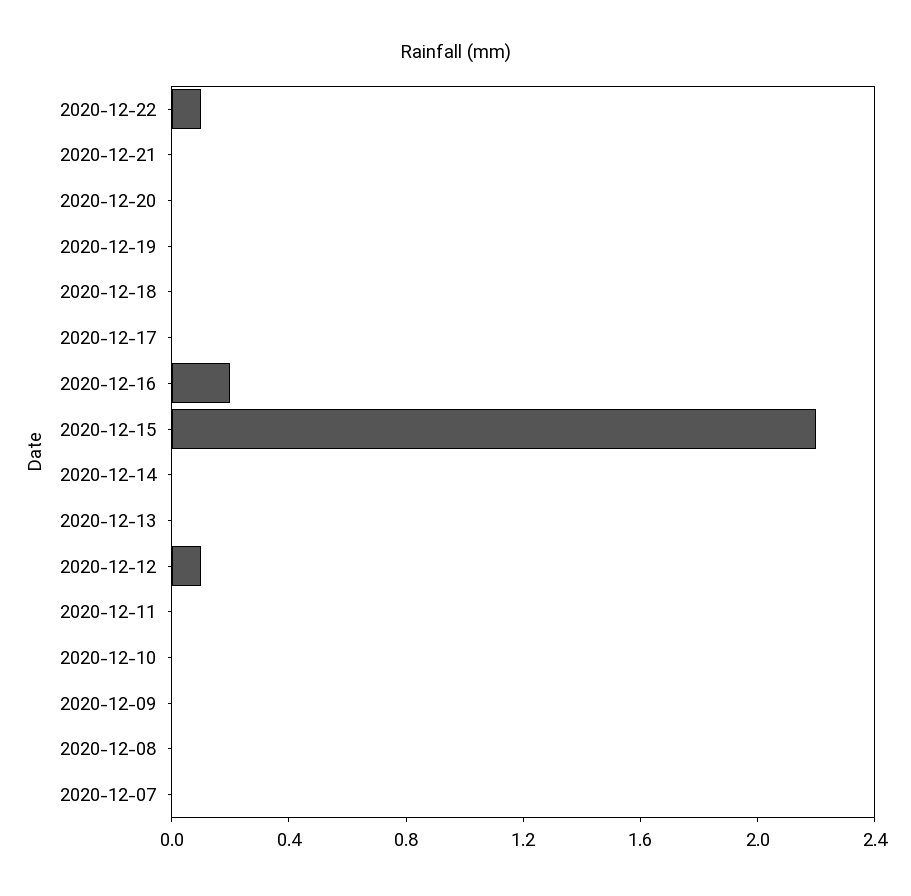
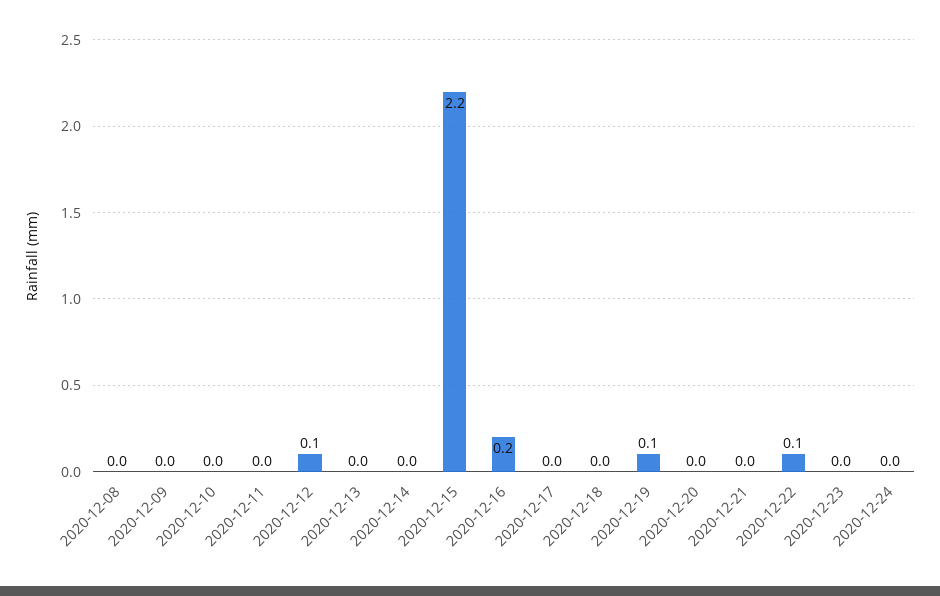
2020-12-19: 0 -> 0.1
2020-12-07: 0 -> none
2020-12-23: none -> 0
2020-12-24: none -> 0

